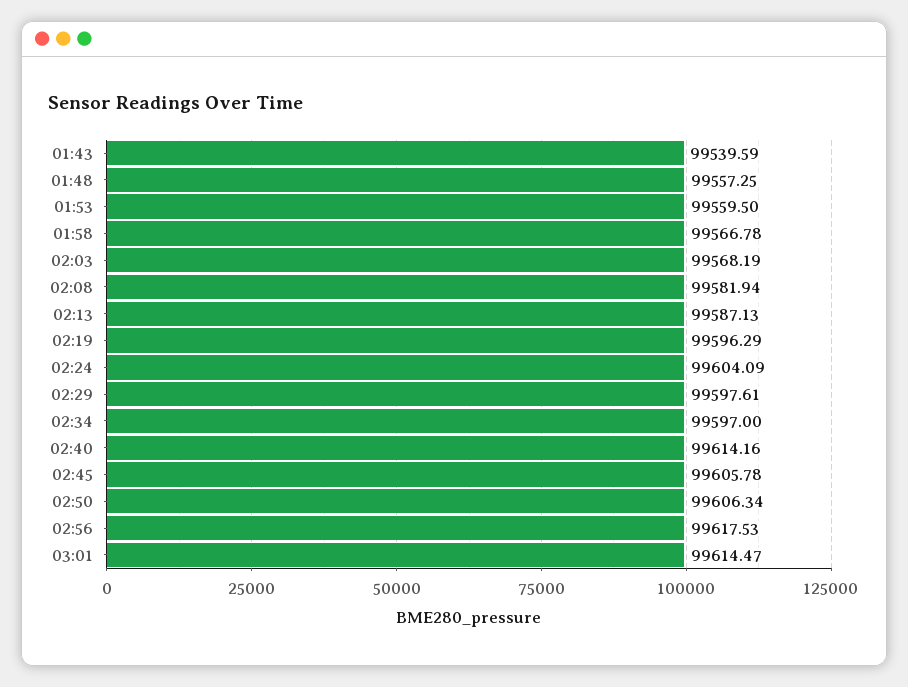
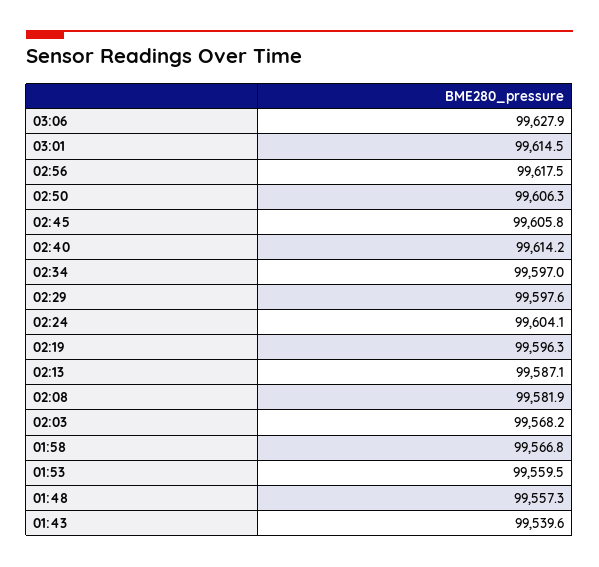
03:06: none -> 99627.9

